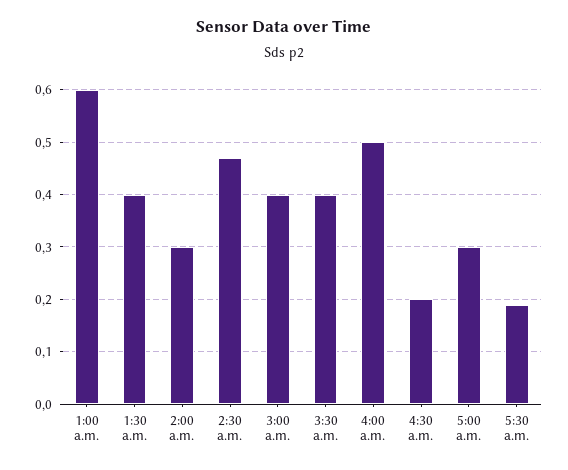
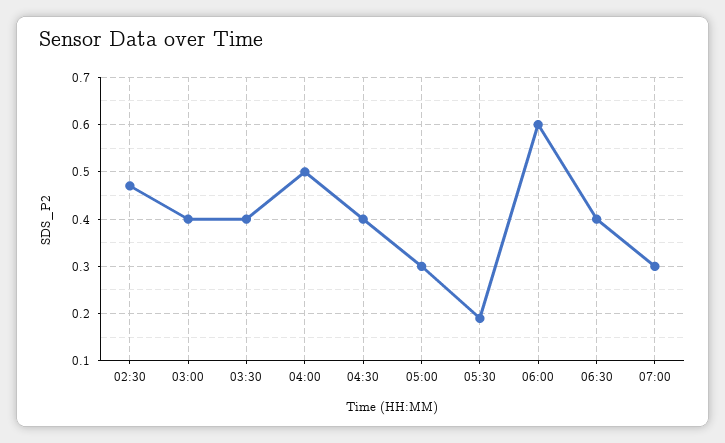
1:00 a.m.: 0.6 -> none
1:30 a.m.: 0.4 -> none
2:00 a.m.: 0.3 -> none
4:30 a.m.: 0.2 -> 0.4
06:00: none -> 0.6
06:30: none -> 0.4
07:00: none -> 0.3

